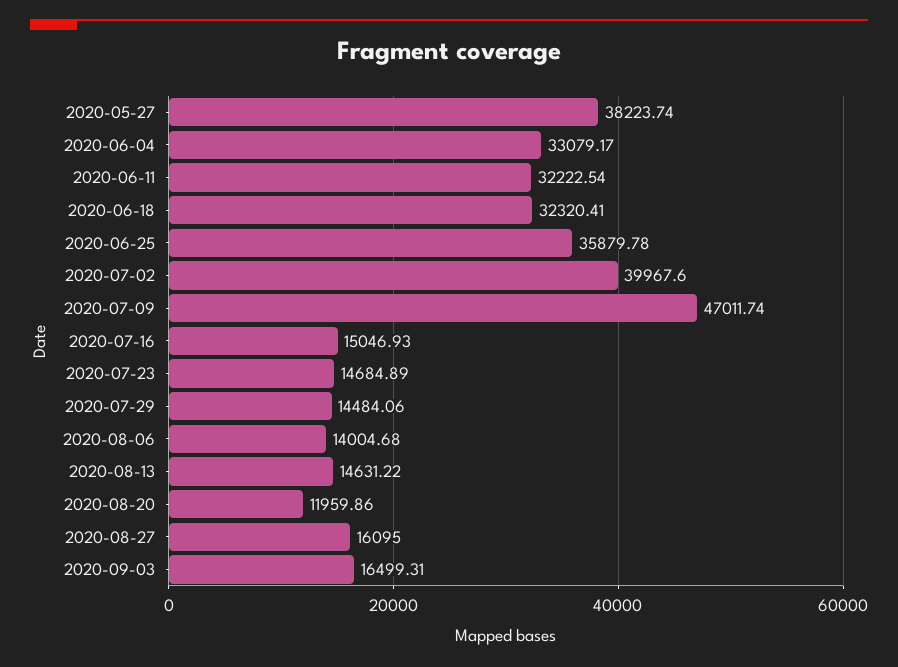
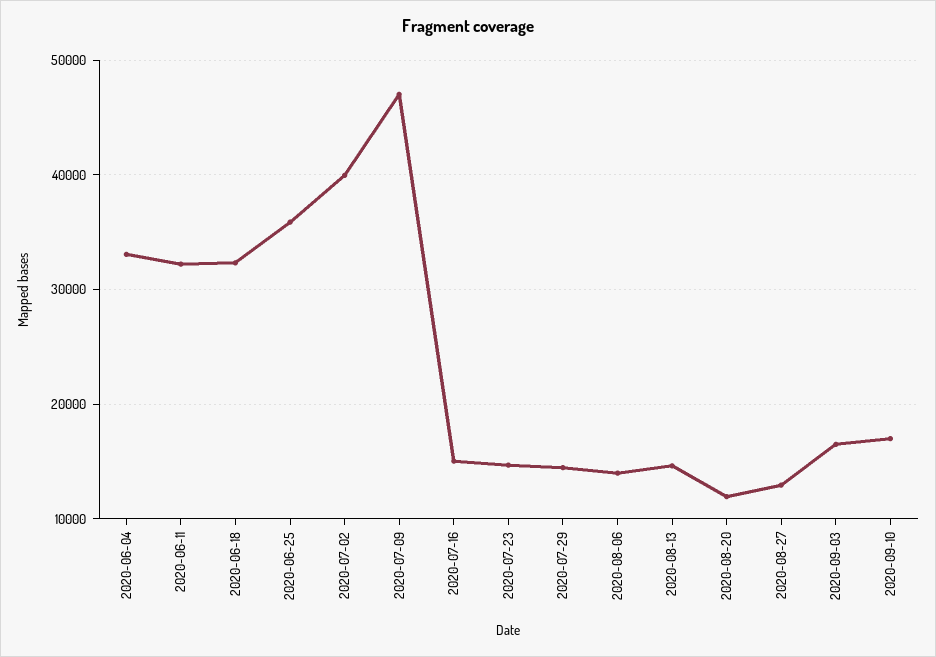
2020-05-27: 38223.74 -> none
2020-08-27: 16095 -> 13000
2020-09-10: none -> 17000

